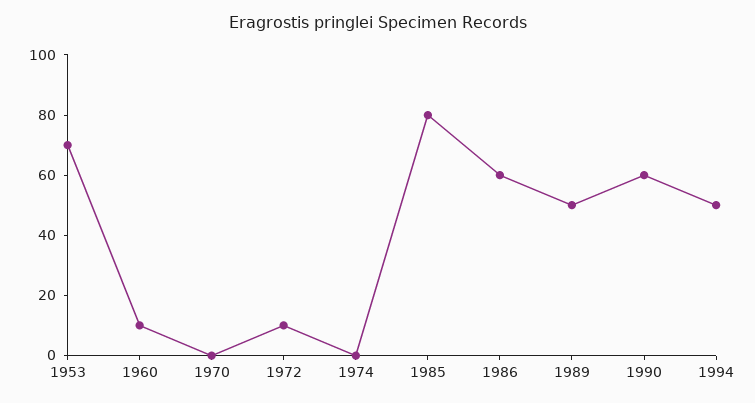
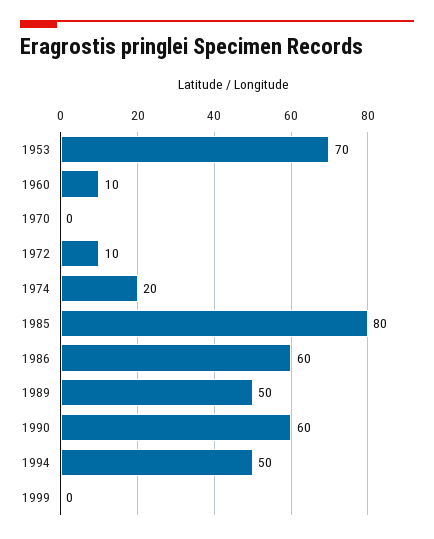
1974: 0 -> 20
1999: none -> 0

